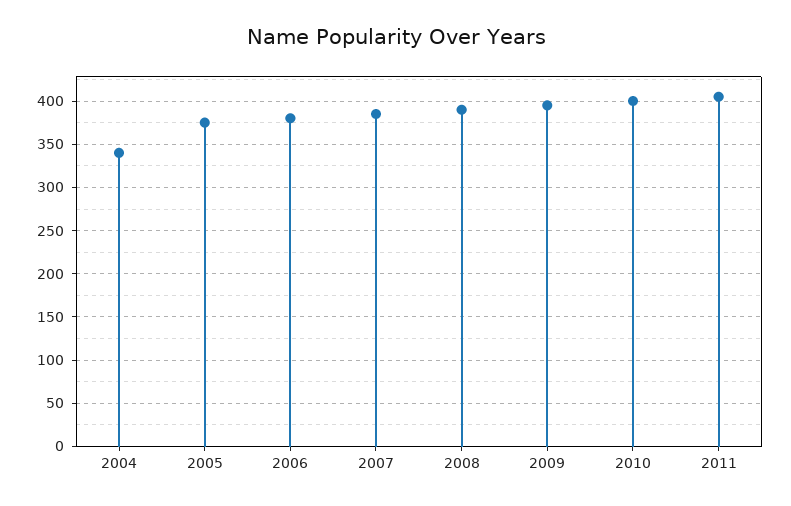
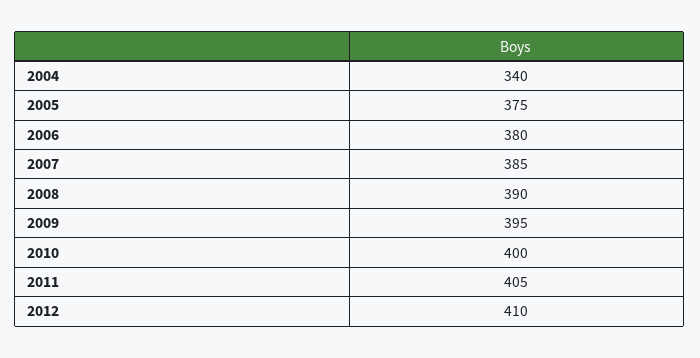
2012: none -> 410

